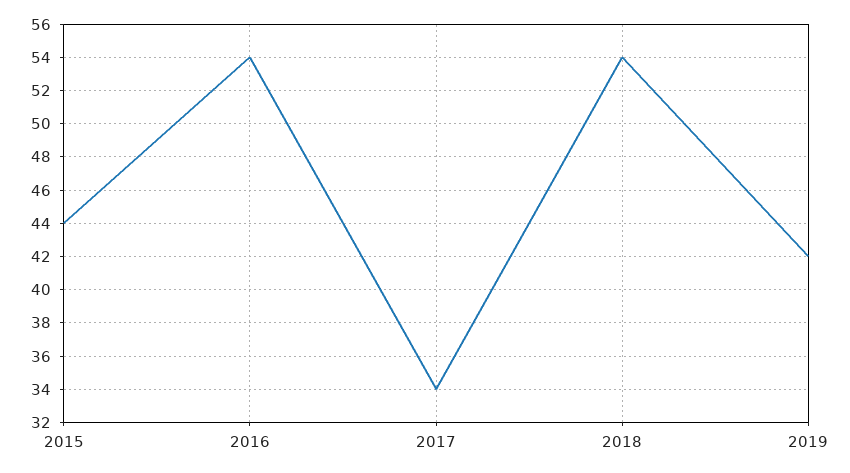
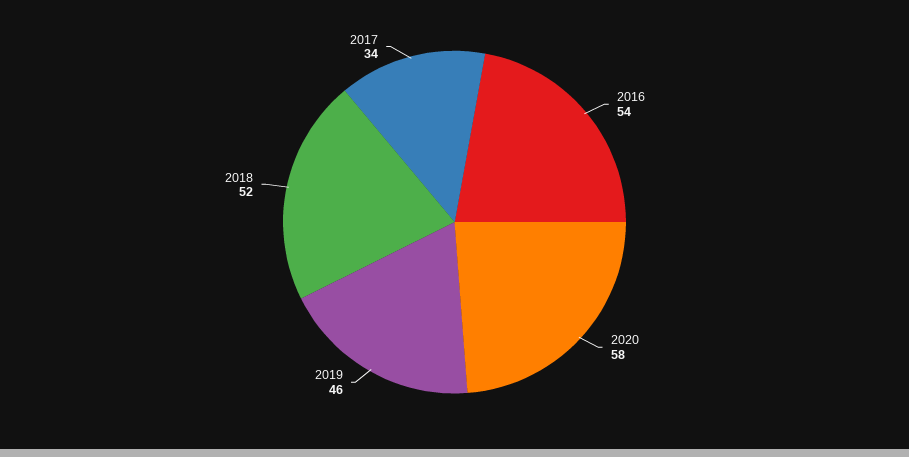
2015: 44 -> none
2018: 54 -> 52
2019: 42 -> 46
2020: none -> 58

